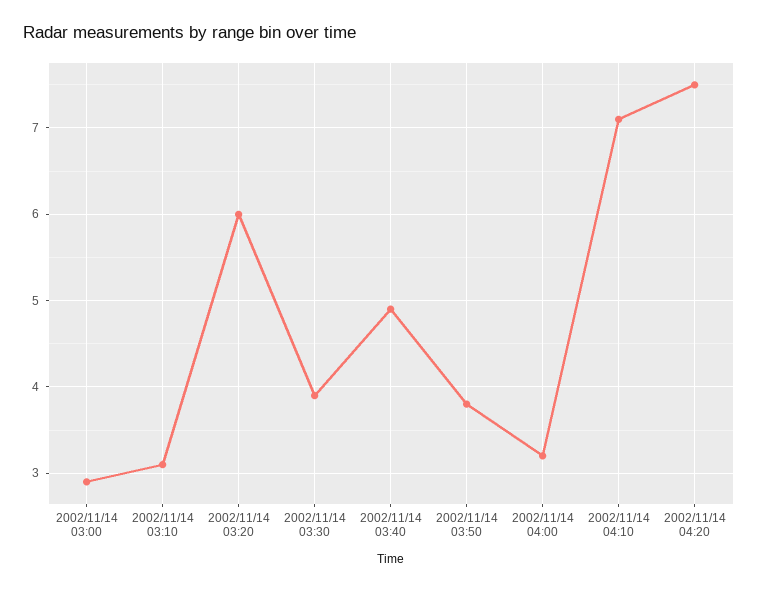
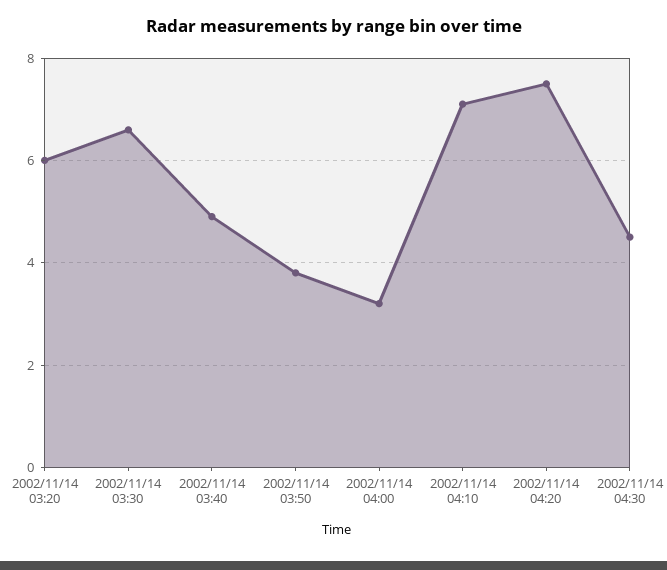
2002/11/14 03:00: 2.9 -> none
2002/11/14 03:10: 3.1 -> none
2002/11/14 03:30: 3.9 -> 6.5
2002/11/14 04:30: none -> 4.5

